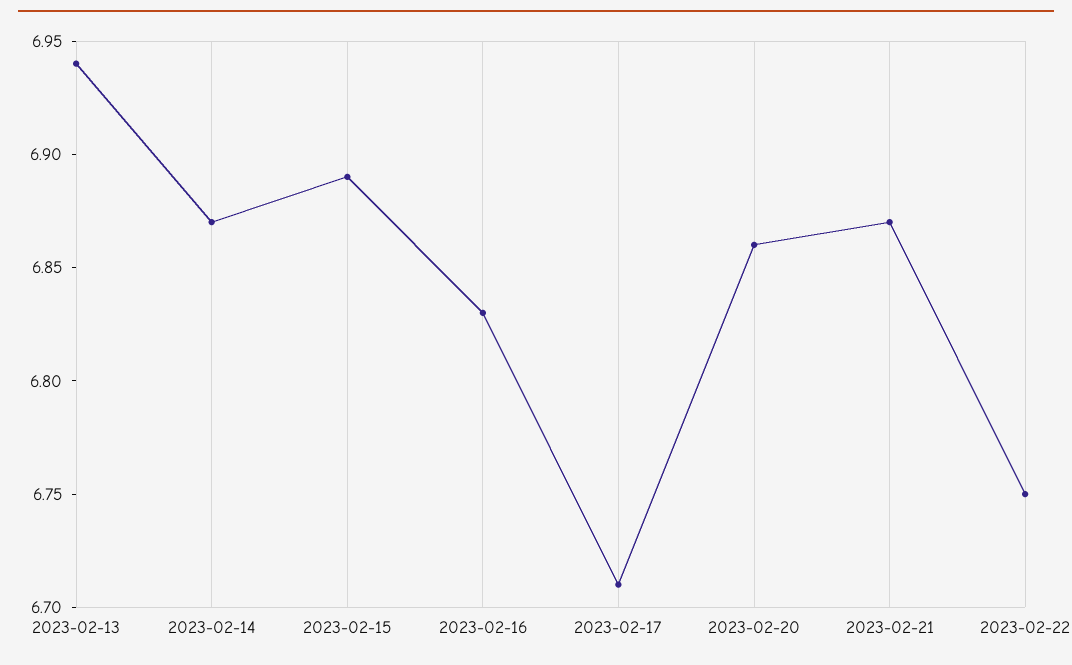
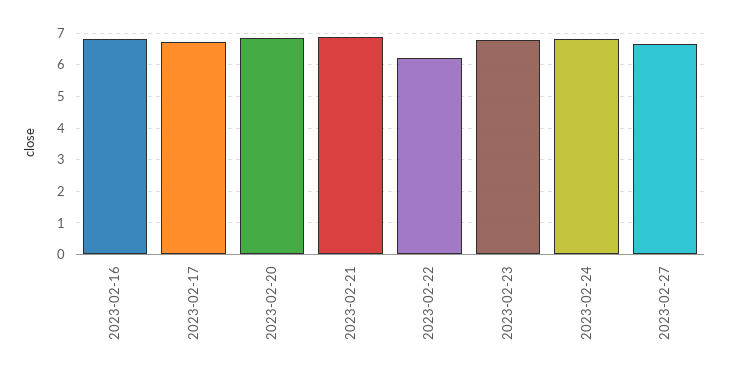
2023-02-13: 6.94 -> none
2023-02-14: 6.87 -> none
2023-02-15: 6.89 -> none
2023-02-22: 6.75 -> 6.2
2023-02-23: none -> 6.8
2023-02-24: none -> 6.8
2023-02-27: none -> 6.6

